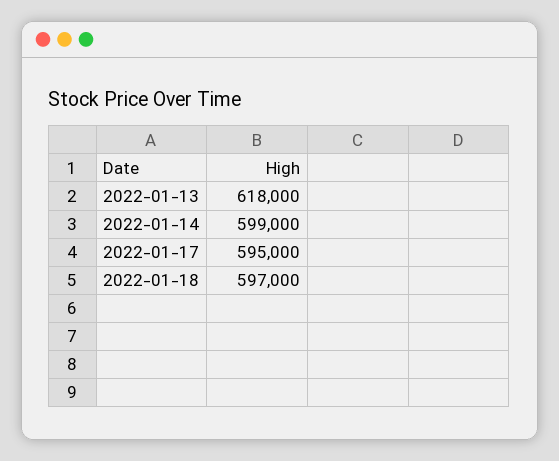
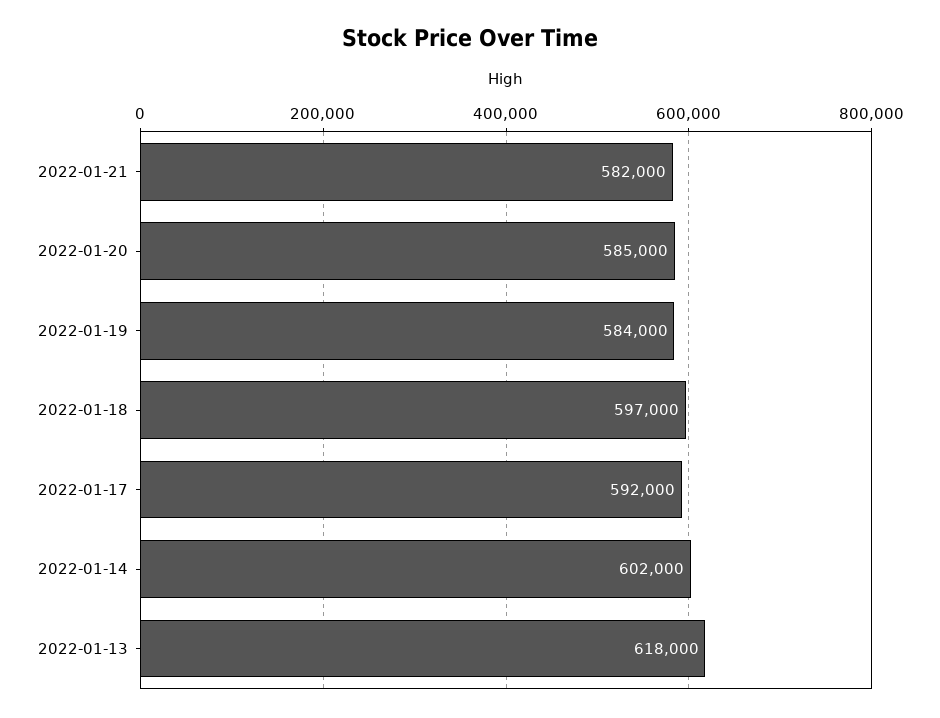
2022-01-14: 599000 -> 602000
2022-01-17: 595000 -> 592000
2022-01-21: none -> 582000
2022-01-20: none -> 585000
2022-01-19: none -> 584000

